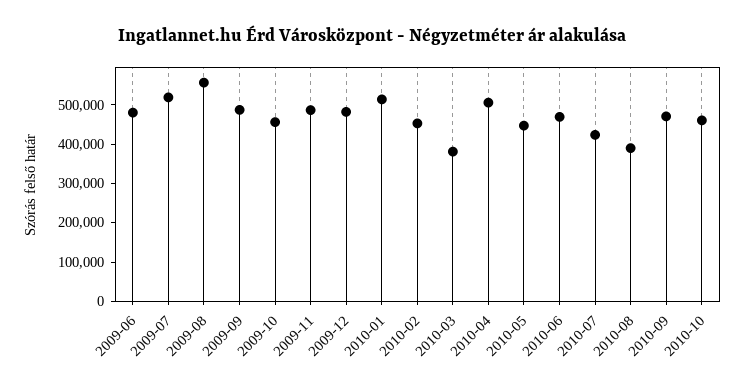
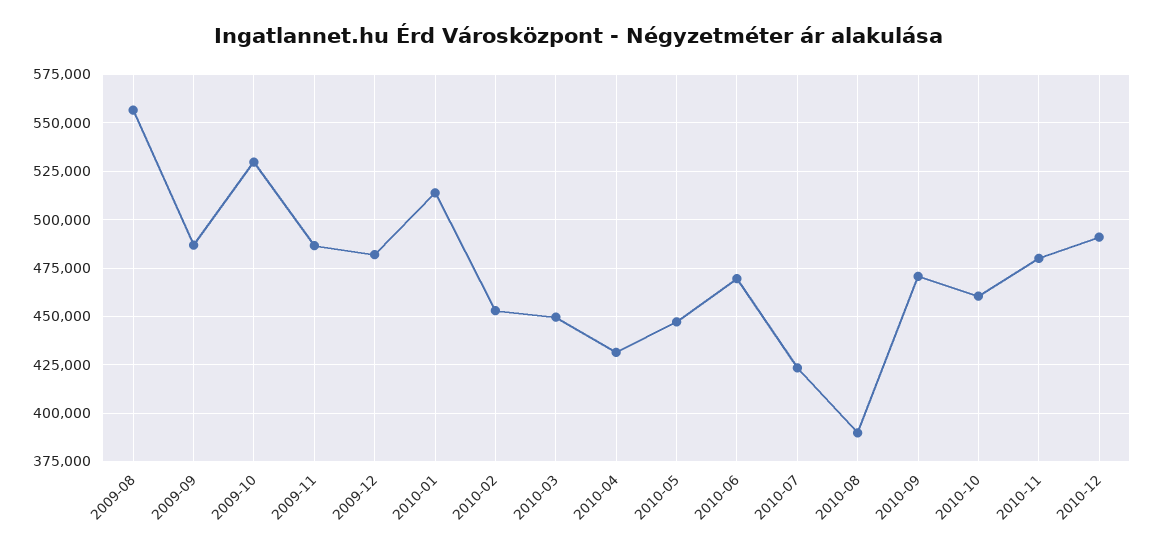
2009-06: 475000 -> none
2009-07: 525000 -> none
2009-10: 450000 -> 530000
2010-03: 375000 -> 450000
2010-04: 500000 -> 430000
2010-11: none -> 480000
2010-12: none -> 490000

